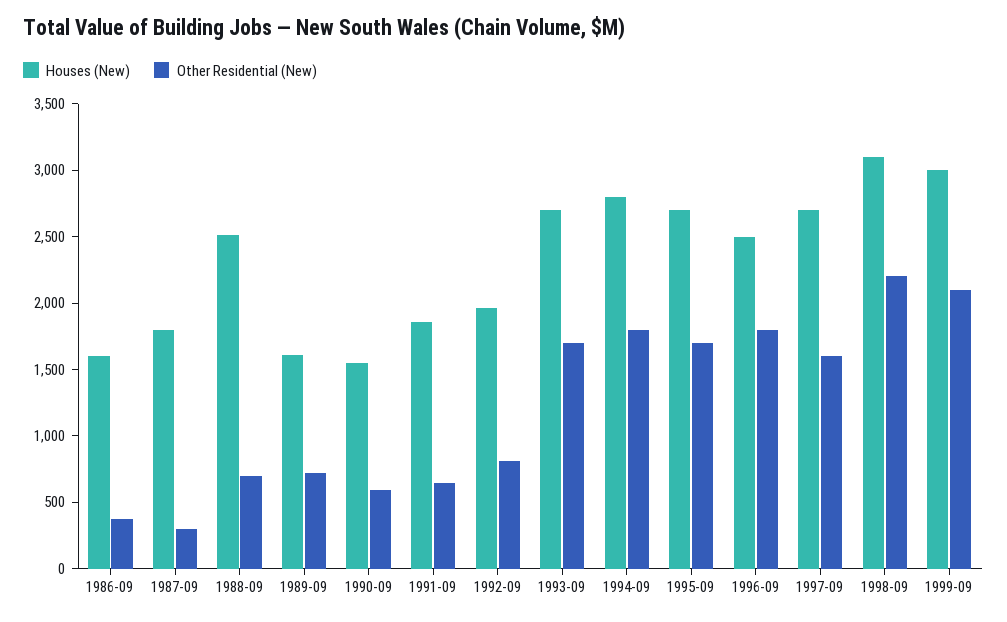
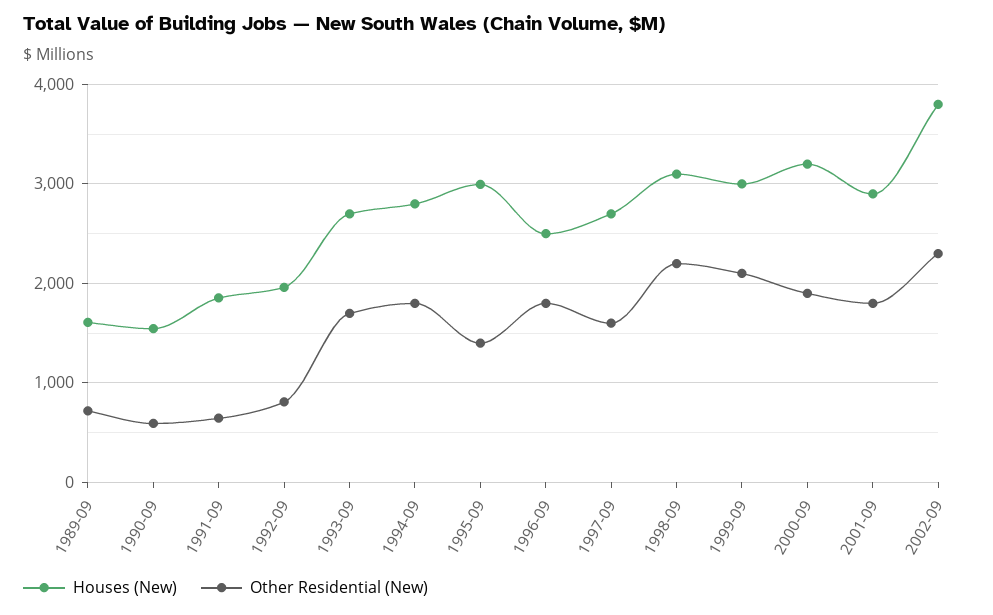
Houses (New), 1986-09: 1600 -> none
Other Residential (New), 1986-09: 400 -> none
Houses (New), 1987-09: 1800 -> none
Other Residential (New), 1987-09: 300 -> none
Houses (New), 1988-09: 2500 -> none
Other Residential (New), 1988-09: 700 -> none
Houses (New), 1995-09: 2700 -> 3000
Other Residential (New), 1995-09: 1700 -> 1400
Houses (New), 2000-09: none -> 3200
Other Residential (New), 2000-09: none -> 1900
Houses (New), 2001-09: none -> 2900
Other Residential (New), 2001-09: none -> 1800
Houses (New), 2002-09: none -> 3800
Other Residential (New), 2002-09: none -> 2300

